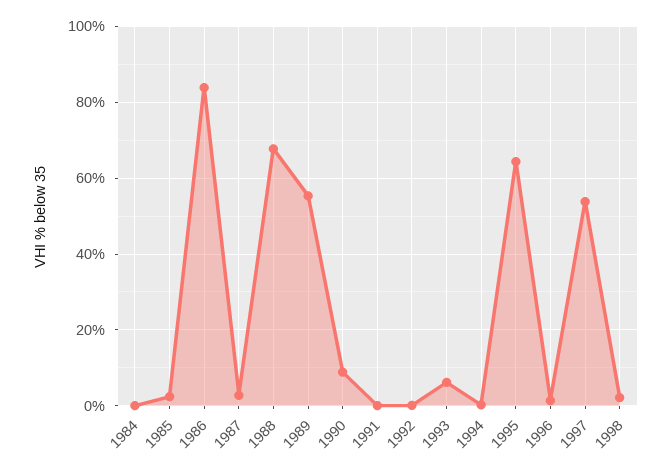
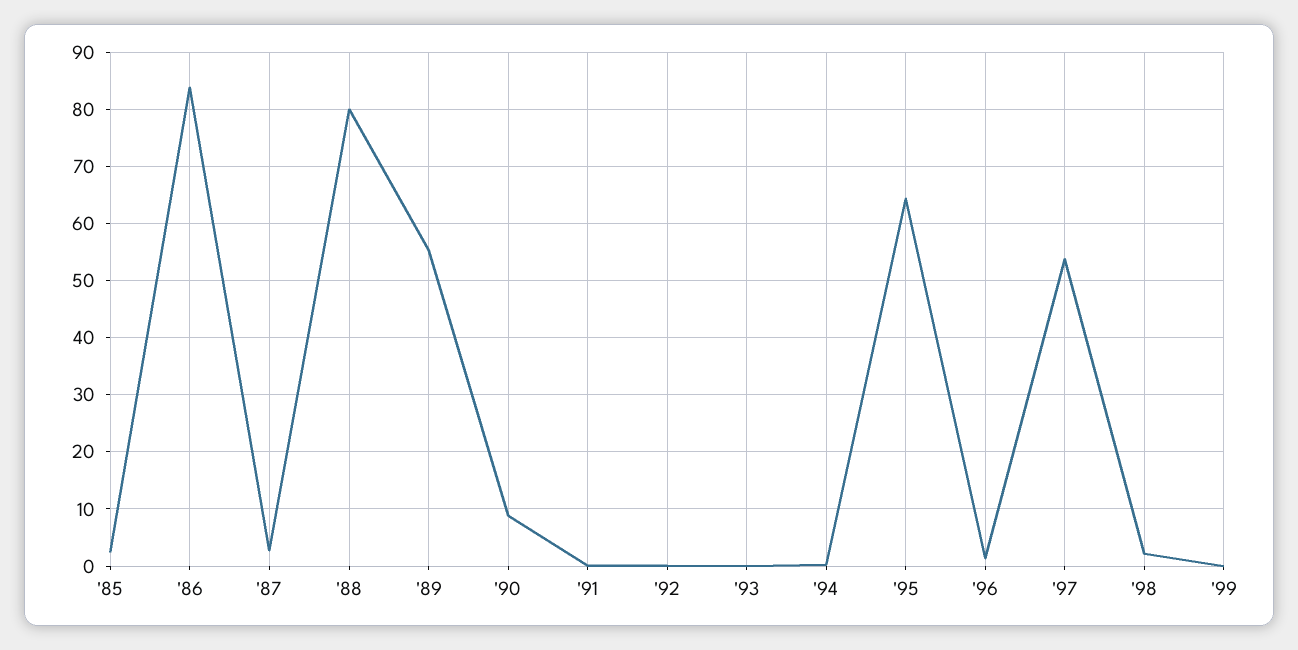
1984: 0 -> none
1988: 68 -> 80
1993: 6 -> 0
'99: none -> 0

